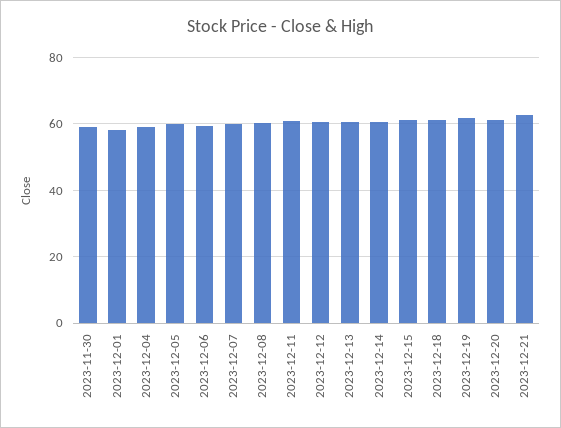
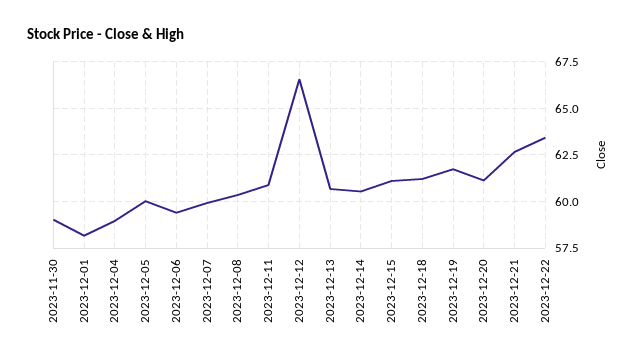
2023-12-12: 60 -> 66.5
2023-12-22: none -> 63.5

